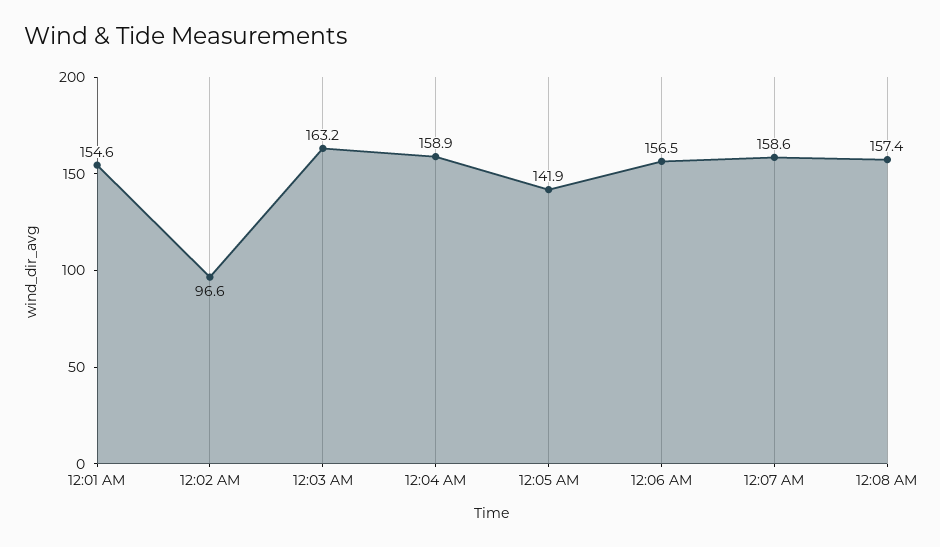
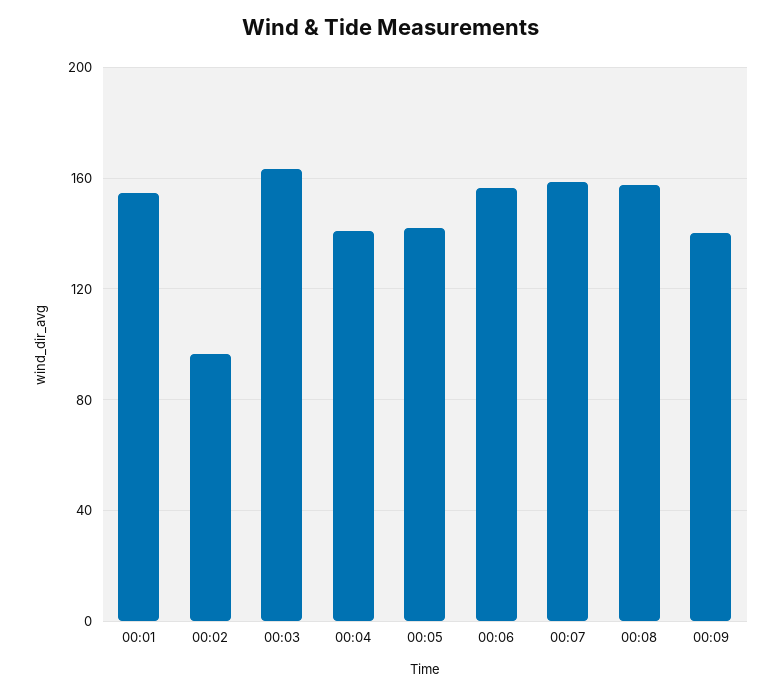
12:04 AM: 158.9 -> 140
00:09: none -> 140

